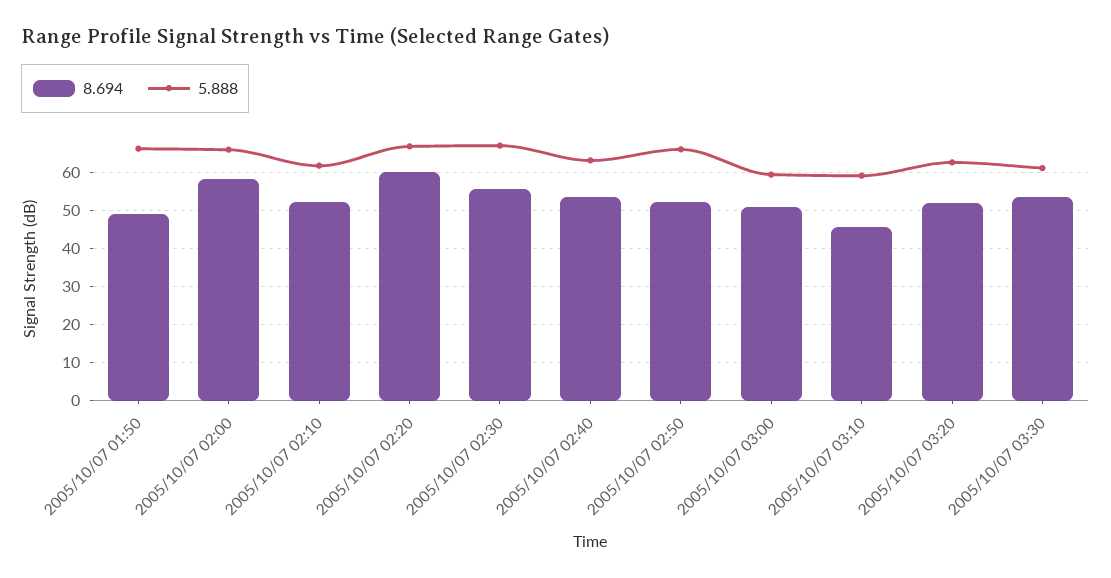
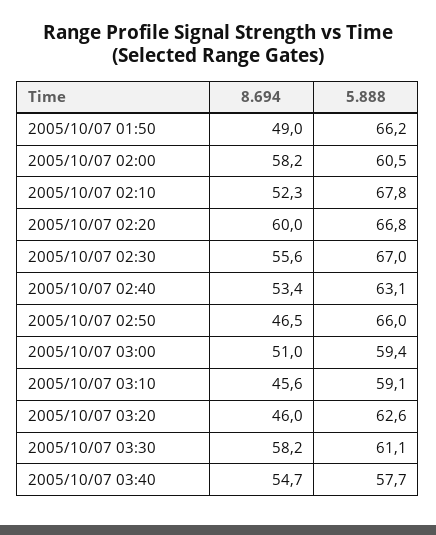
5.888, 2005/10/07 02:00: 66 -> 60.5
5.888, 2005/10/07 02:10: 62 -> 67.8
8.694, 2005/10/07 02:50: 52 -> 46.5
8.694, 2005/10/07 03:20: 52 -> 46
8.694, 2005/10/07 03:30: 54 -> 58.2
8.694, 2005/10/07 03:40: none -> 54.7
5.888, 2005/10/07 03:40: none -> 57.7

